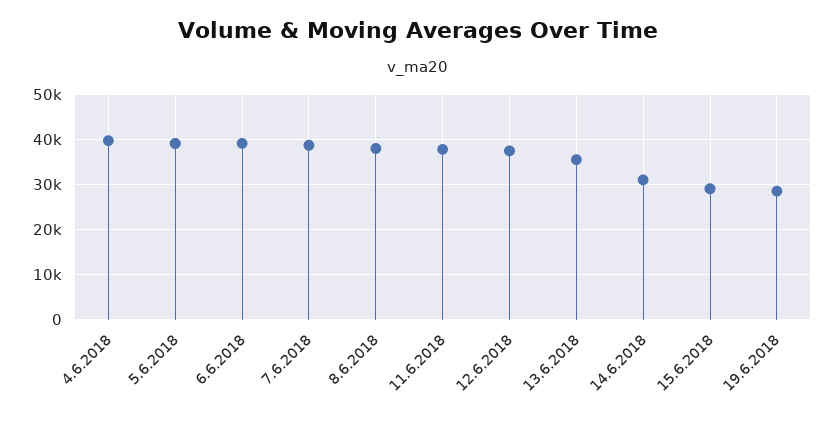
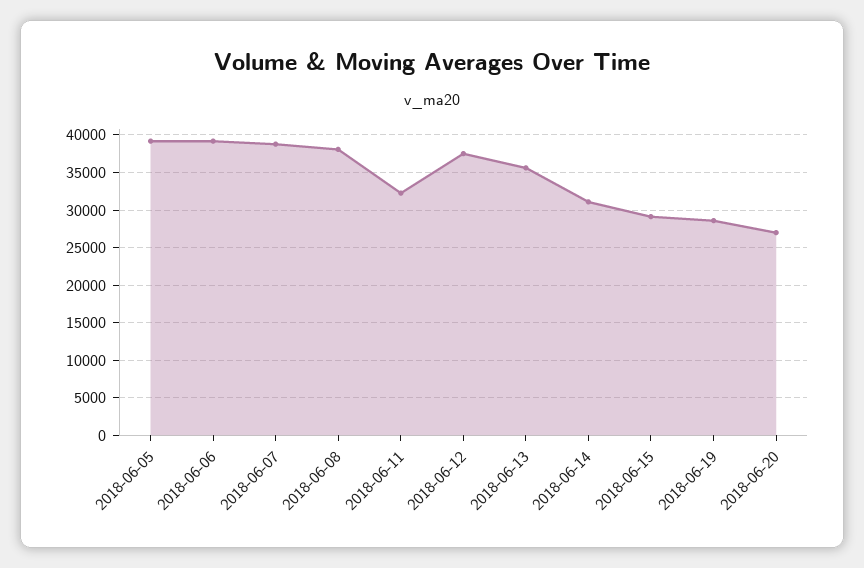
4.6.2018: 40000 -> none
11.6.2018: 38000 -> 32000
2018-06-20: none -> 27000

